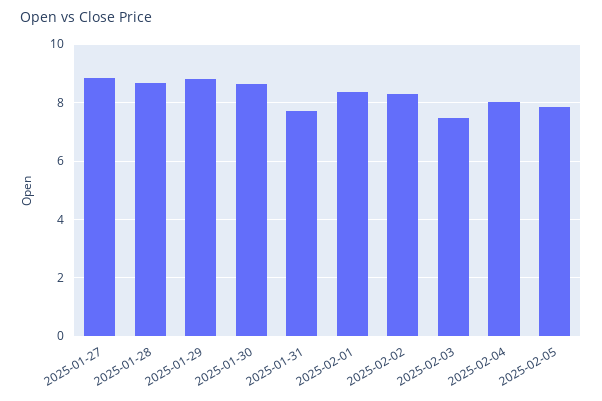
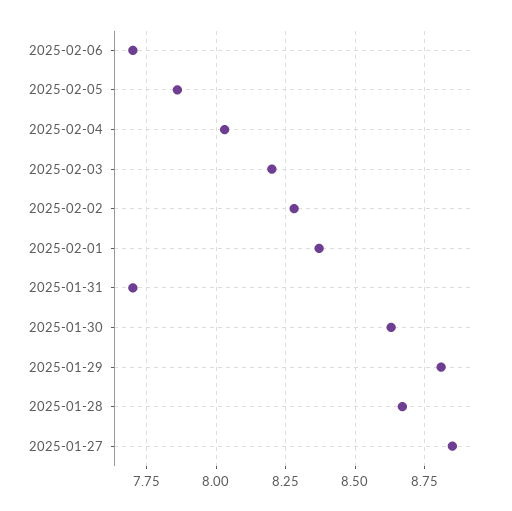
2025-02-03: 7.5 -> 8.2
2025-02-06: none -> 7.7

